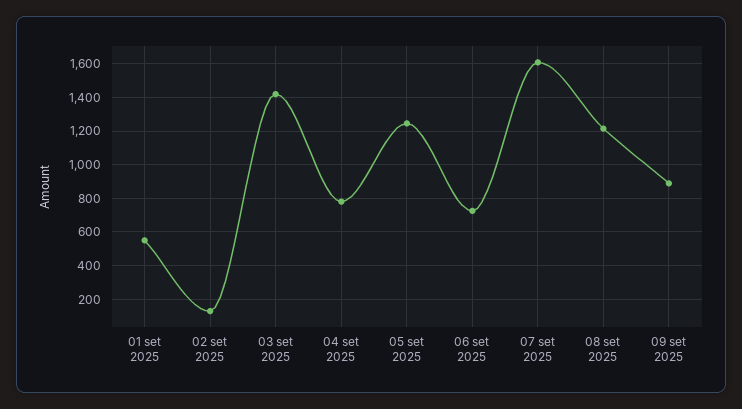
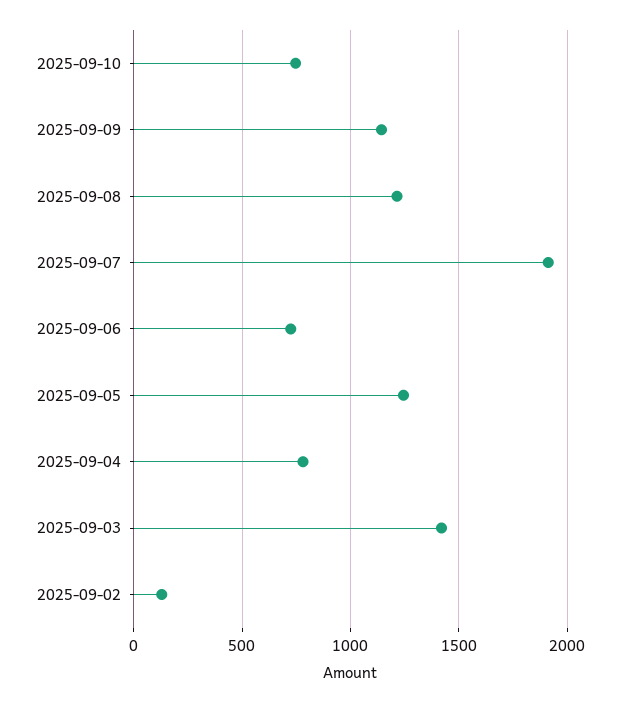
01 set 2025: 550 -> none
07 set 2025: 1600 -> 1900
09 set 2025: 900 -> 1150
2025-09-10: none -> 750

